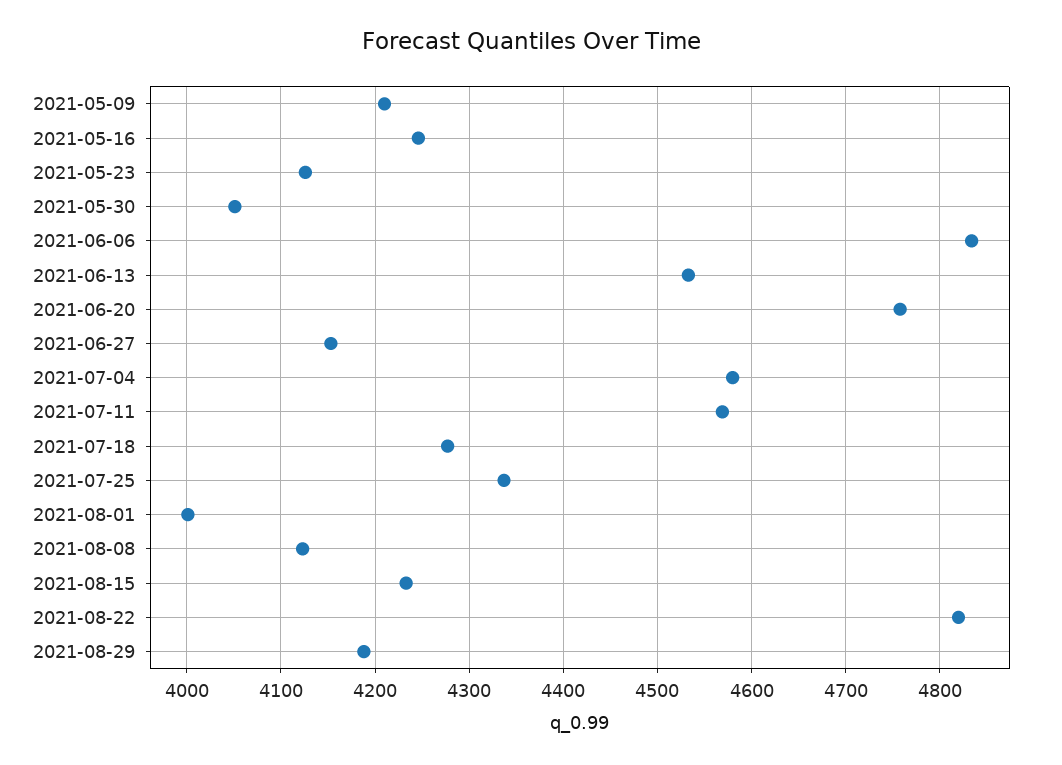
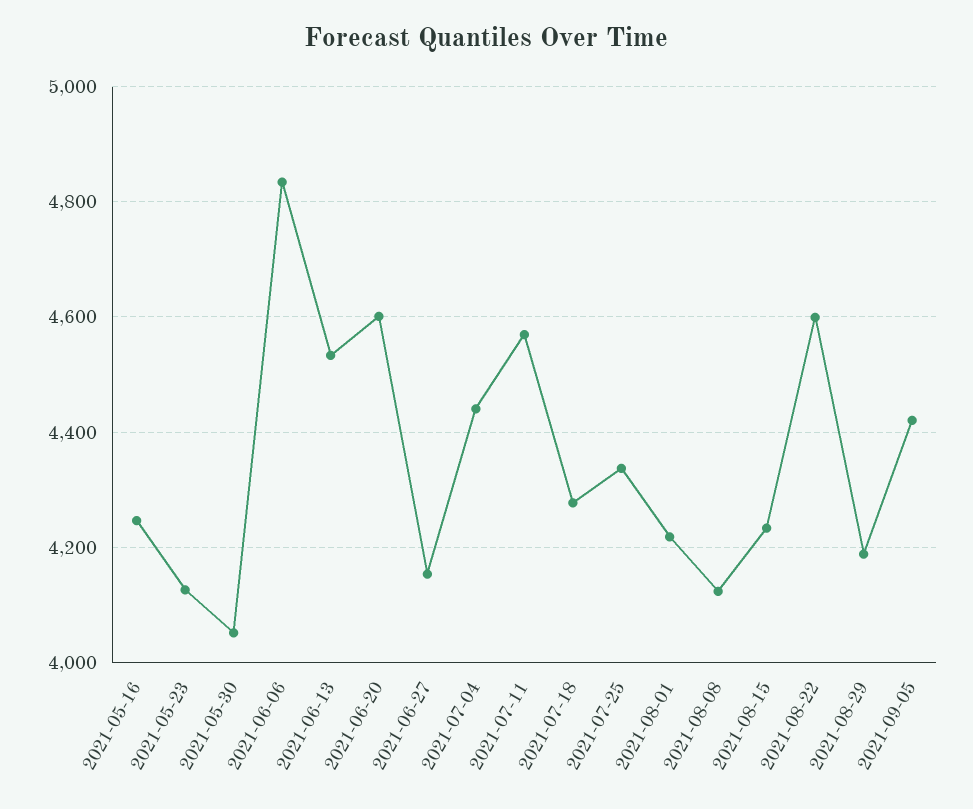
2021-05-09: 4210 -> none
2021-06-20: 4760 -> 4600
2021-07-04: 4580 -> 4440
2021-08-01: 4000 -> 4220
2021-08-22: 4820 -> 4600
2021-09-05: none -> 4420

